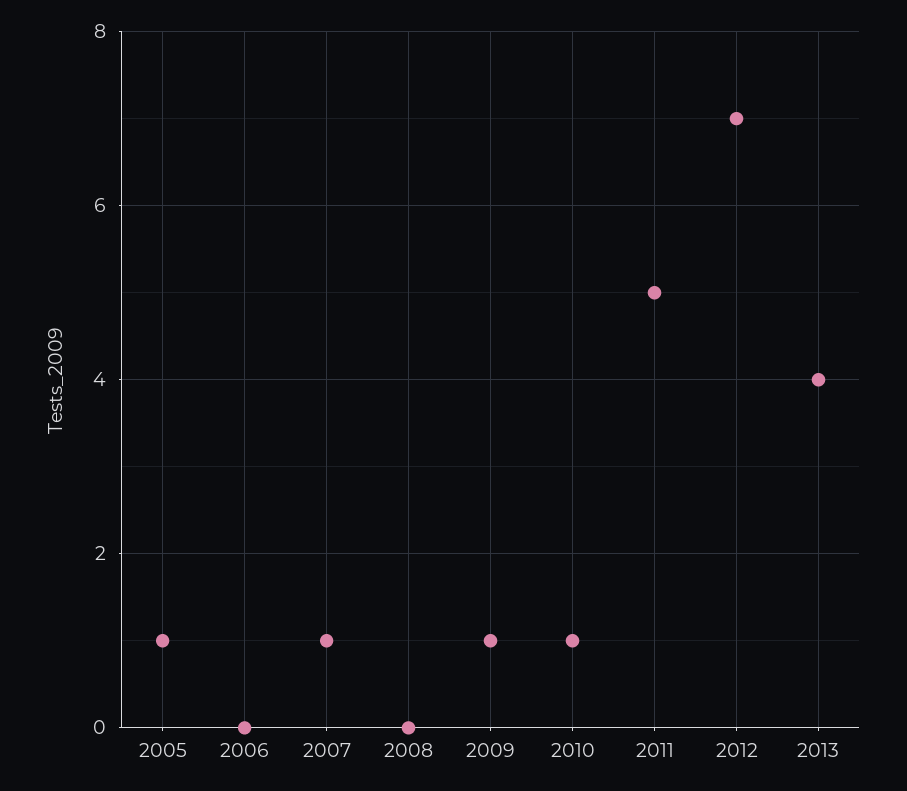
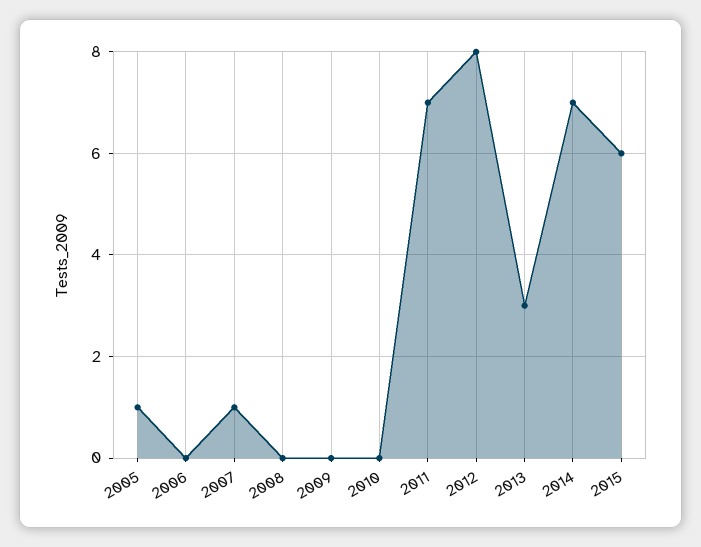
2009: 1 -> 0
2010: 1 -> 0
2011: 5 -> 7
2012: 7 -> 8
2013: 4 -> 3
2014: none -> 7
2015: none -> 6

